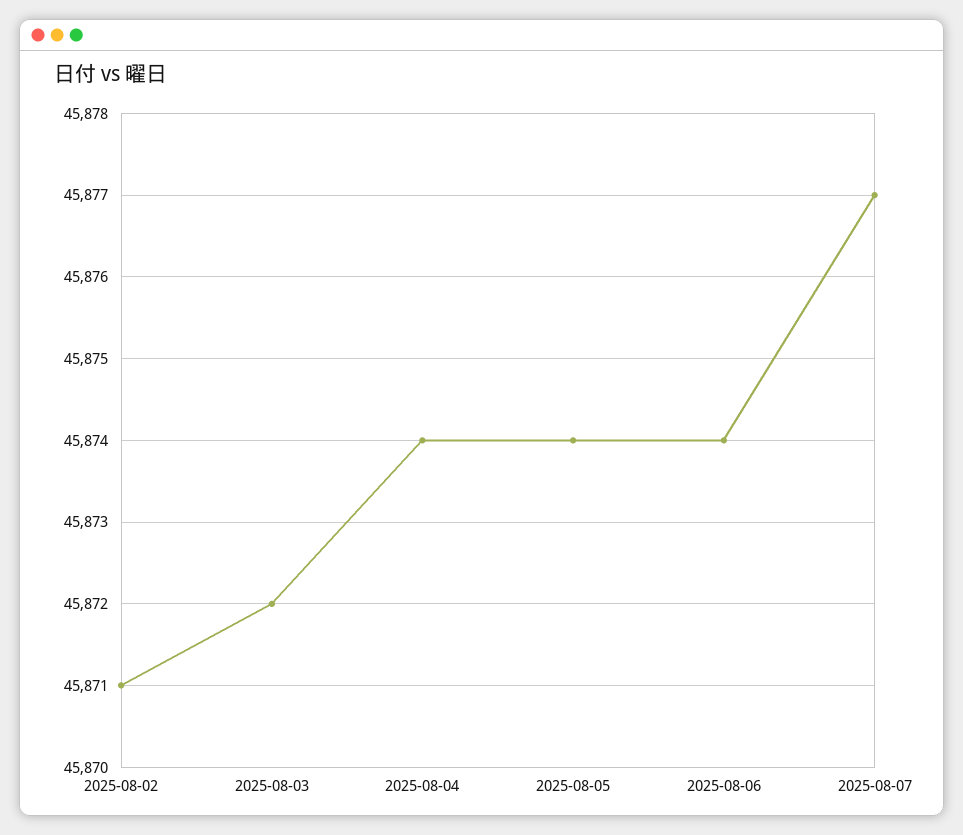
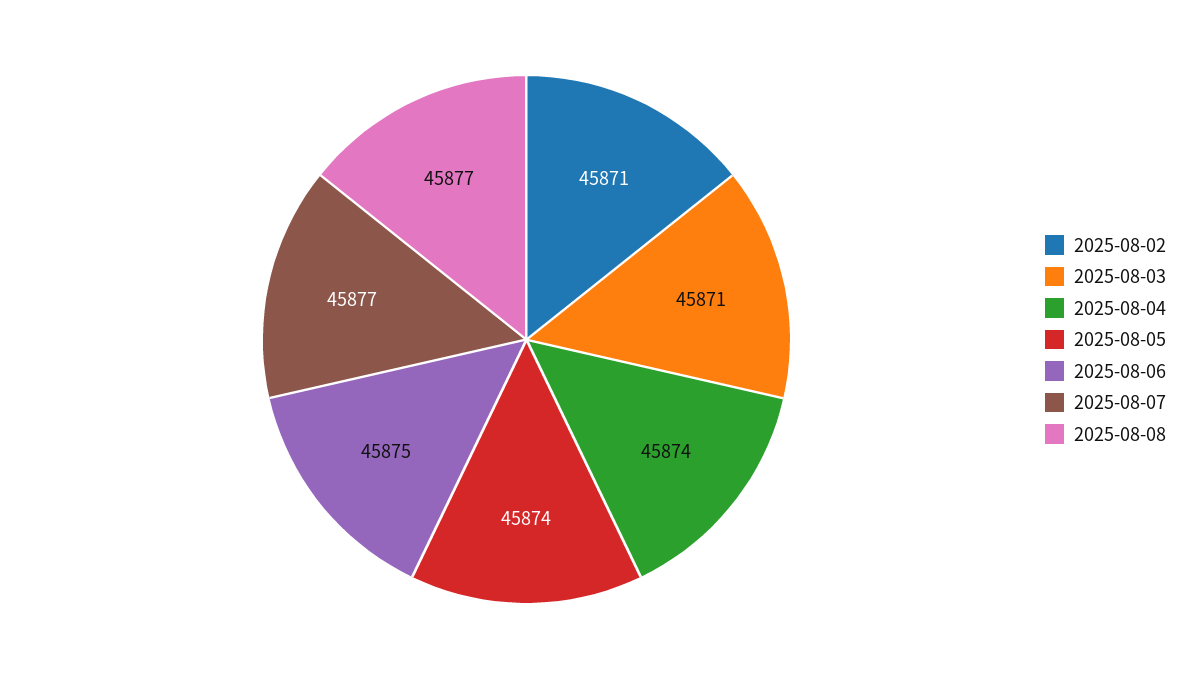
2025-08-03: 45872 -> 45871
2025-08-06: 45874 -> 45875
2025-08-08: none -> 45877

